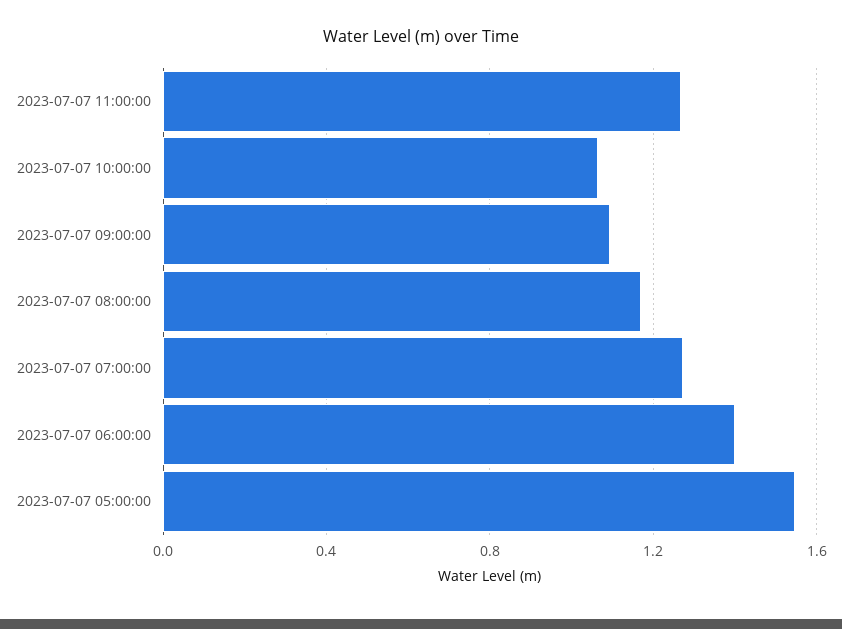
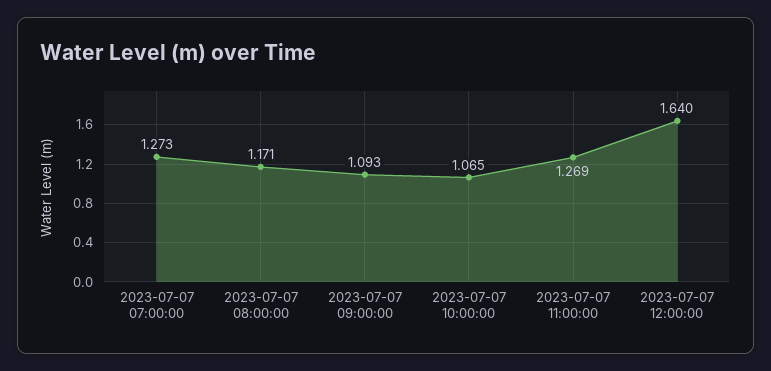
2023-07-07 06:00:00: 1.4 -> none
2023-07-07 05:00:00: 1.55 -> none
2023-07-07 12:00:00: none -> 1.64

